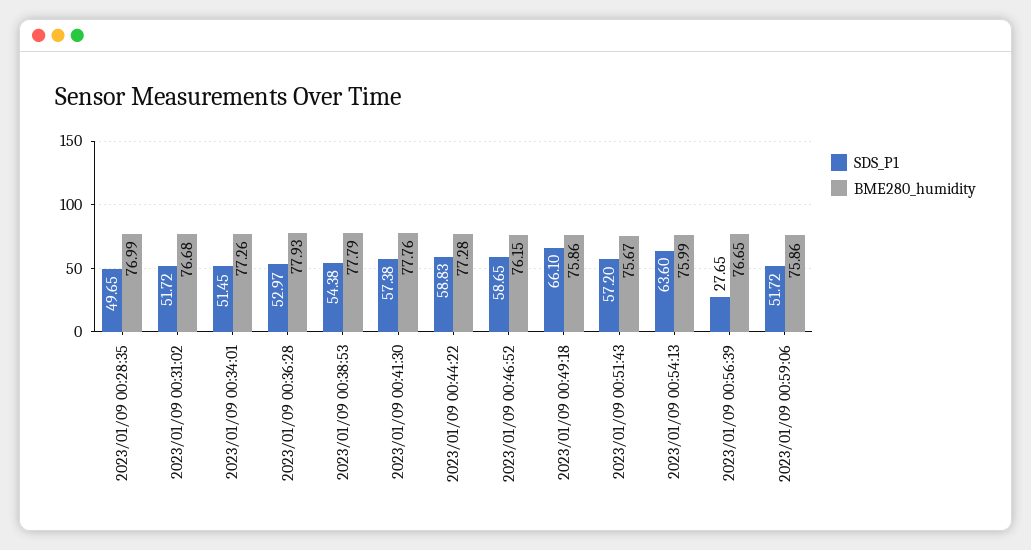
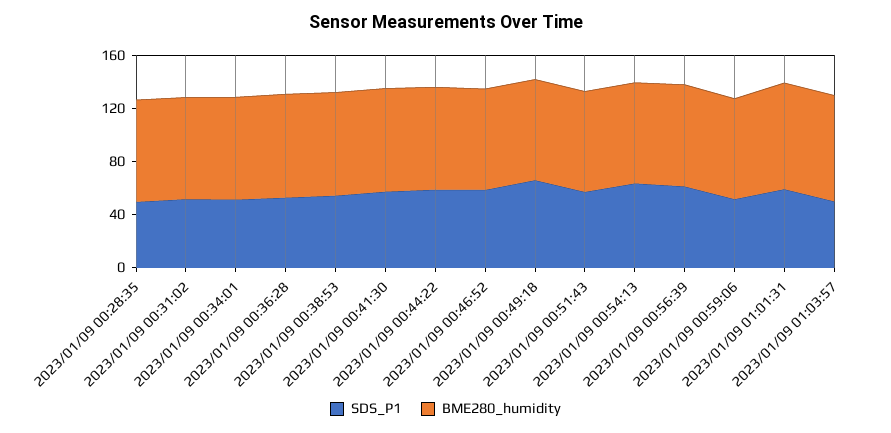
SDS_P1, 2023/01/09 00:56:39: 27.65 -> 60
SDS_P1, 2023/01/09 01:01:31: none -> 60
BME280_humidity, 2023/01/09 01:01:31: none -> 80
SDS_P1, 2023/01/09 01:03:57: none -> 50
BME280_humidity, 2023/01/09 01:03:57: none -> 80

